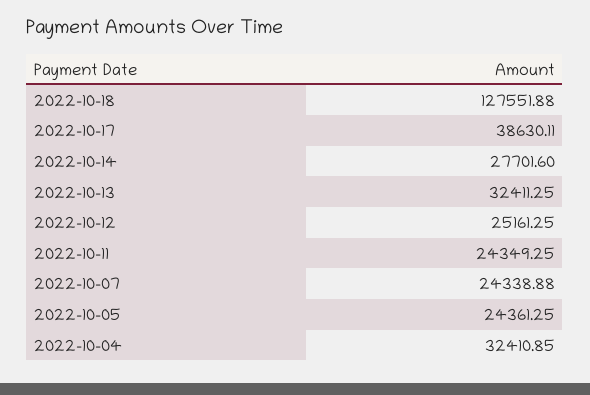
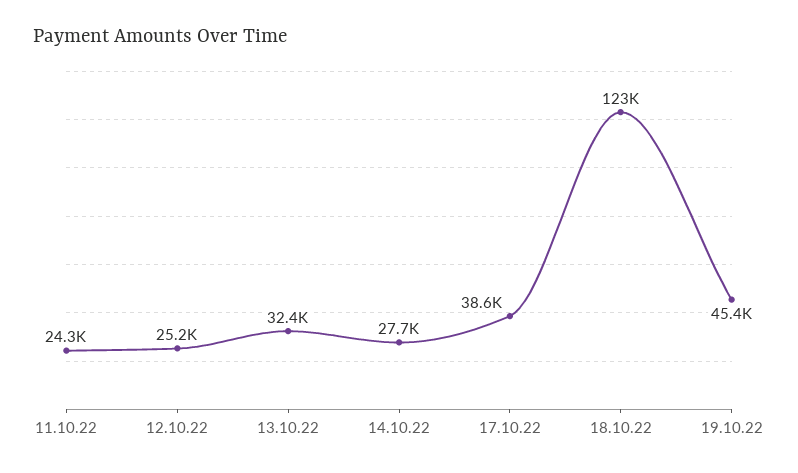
2022-10-18: 127551.88 -> 123000
2022-10-07: 24338.88 -> none
2022-10-05: 24361.25 -> none
2022-10-04: 32410.85 -> none
19.10.22: none -> 45400

